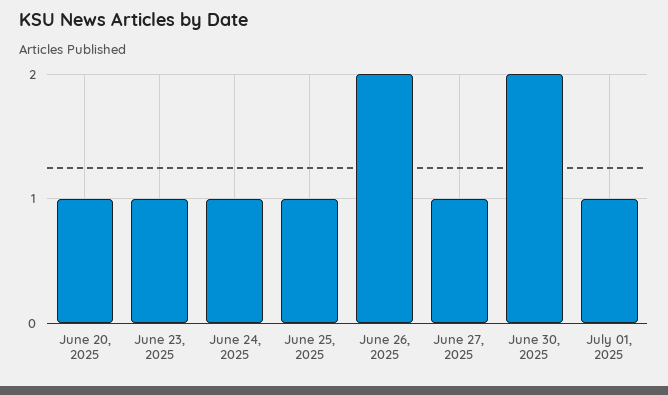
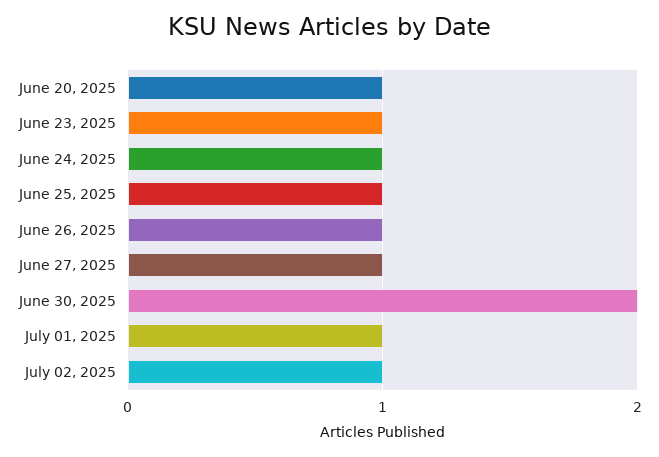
June 26, 2025: 2 -> 1
July 02, 2025: none -> 1

